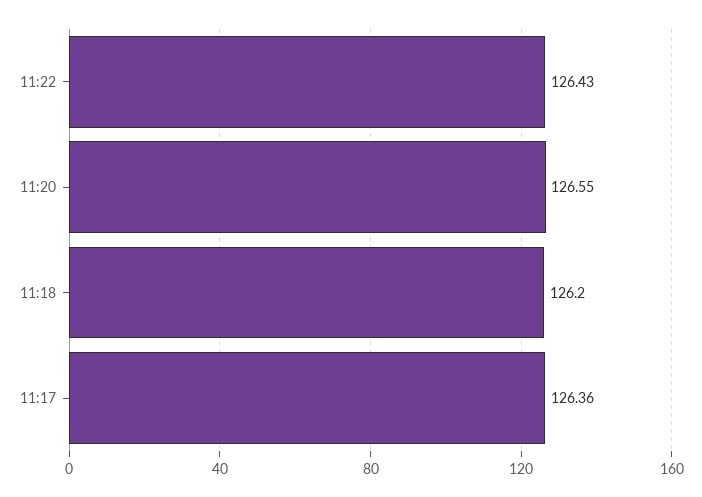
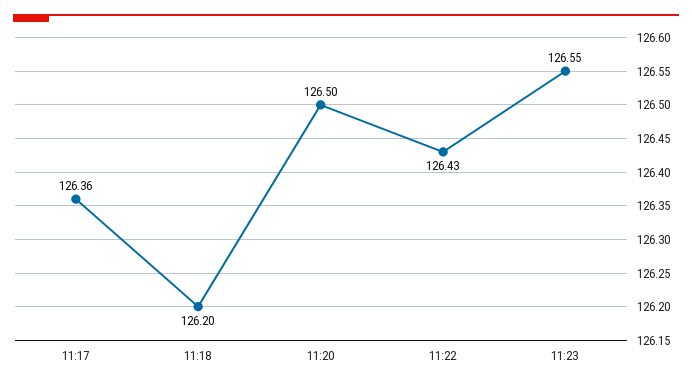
11:20: 126.55 -> 126.5
11:23: none -> 126.55

